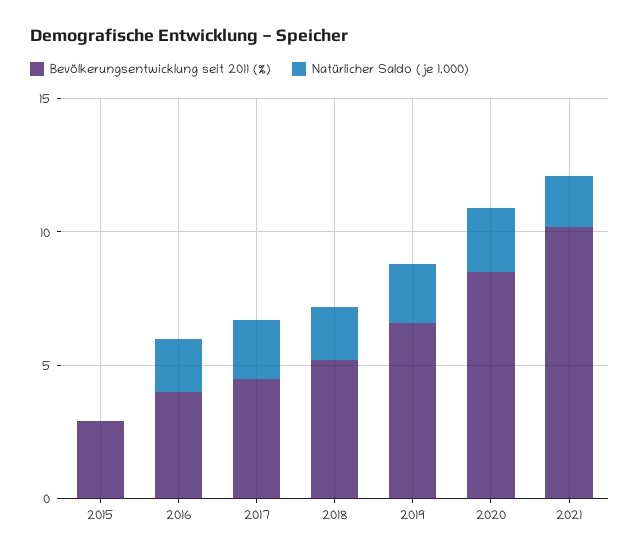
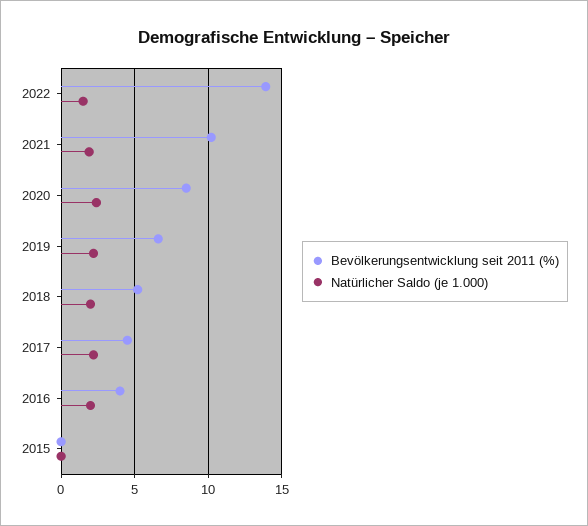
Bevölkerungsentwicklung seit 2011 (%), 2015: 3 -> 0
Bevölkerungsentwicklung seit 2011 (%), 2022: none -> 14
Natürlicher Saldo (je 1.000), 2022: none -> 1.5

